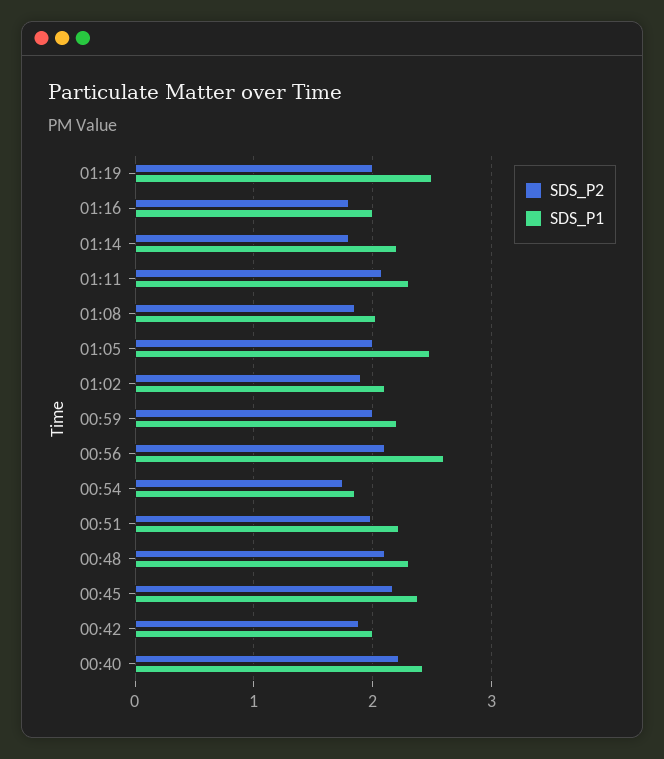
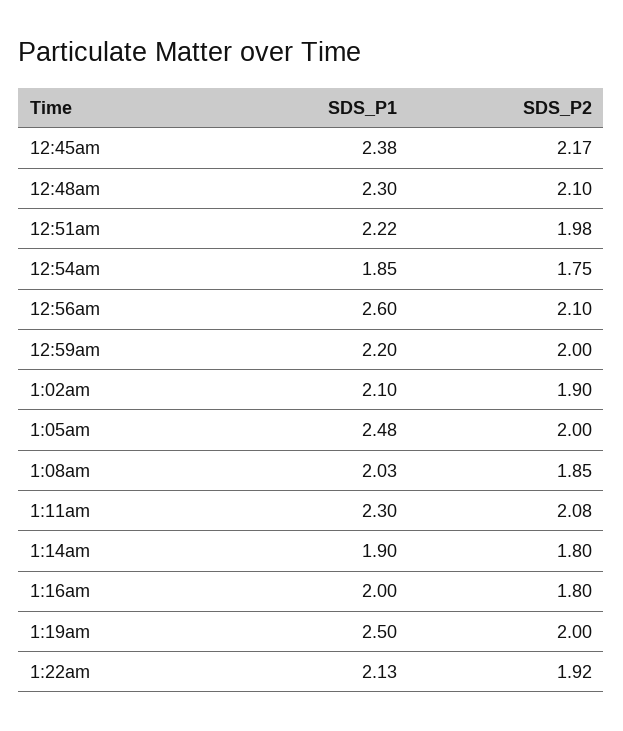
SDS_P1, 01:14: 2.2 -> 1.9
SDS_P2, 00:42: 1.9 -> none
SDS_P1, 00:42: 2 -> none
SDS_P2, 00:40: 2.2 -> none
SDS_P1, 00:40: 2.4 -> none
SDS_P1, 1:22am: none -> 2.13
SDS_P2, 1:22am: none -> 1.92

